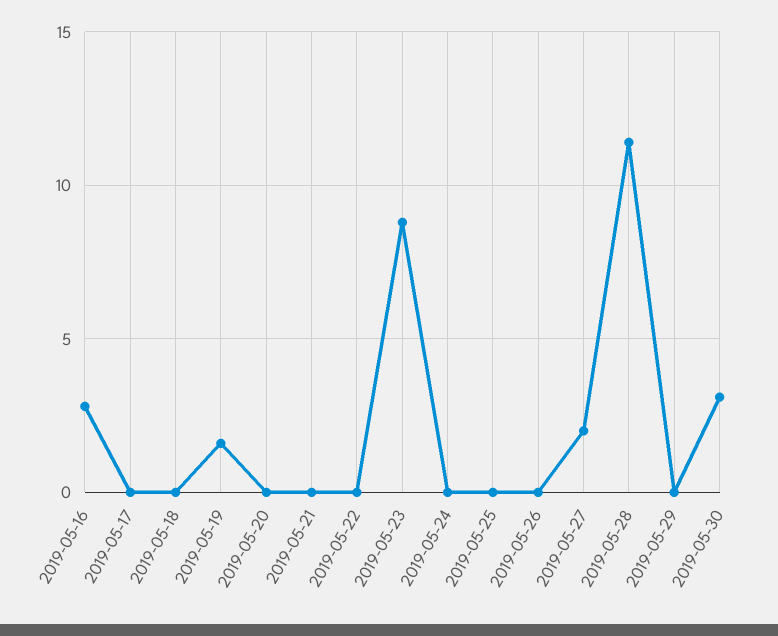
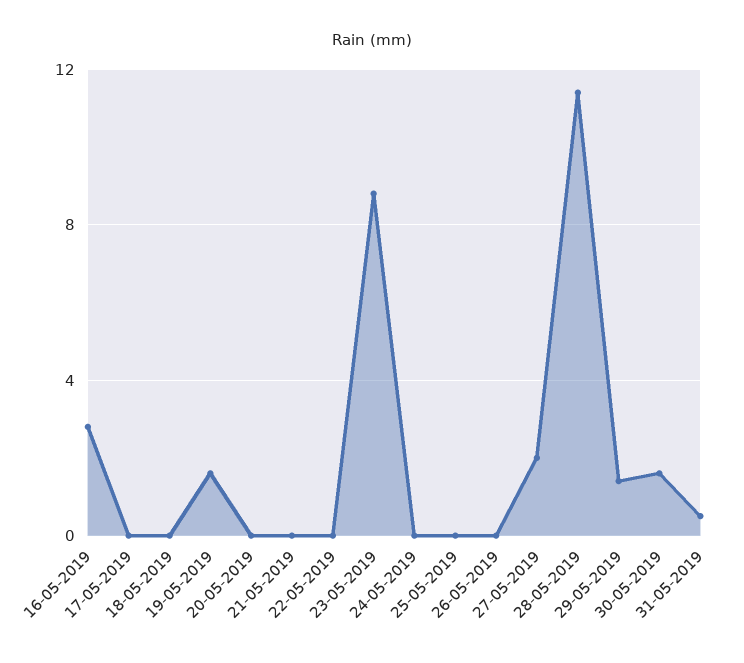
2019-05-29: 0 -> 1.5
2019-05-30: 3 -> 1.5
31-05-2019: none -> 0.5

